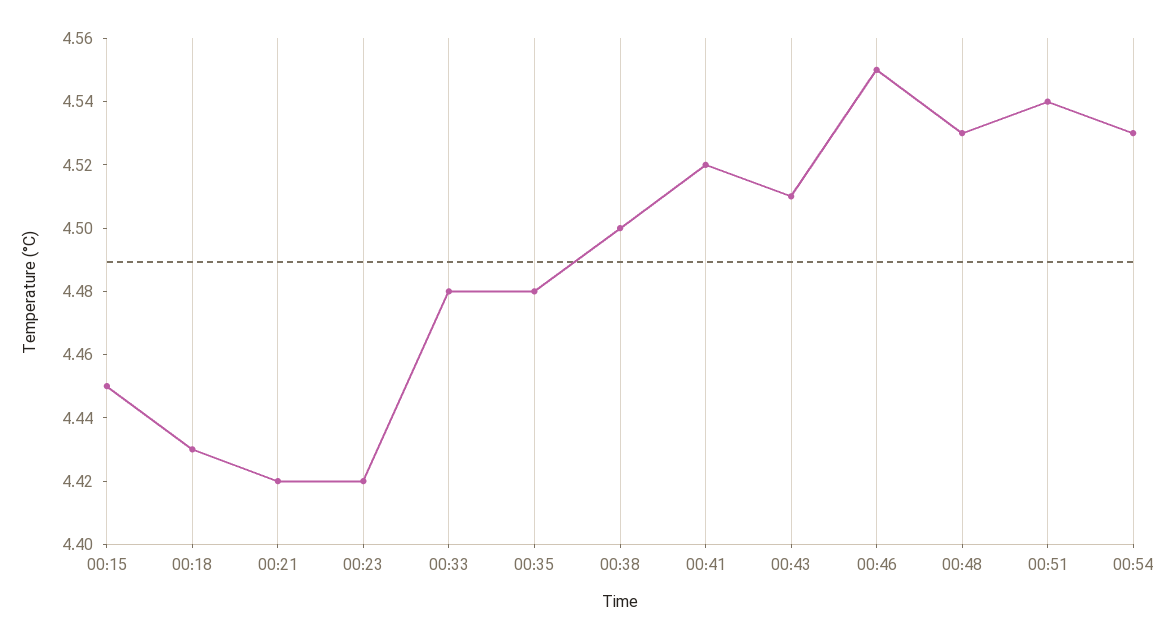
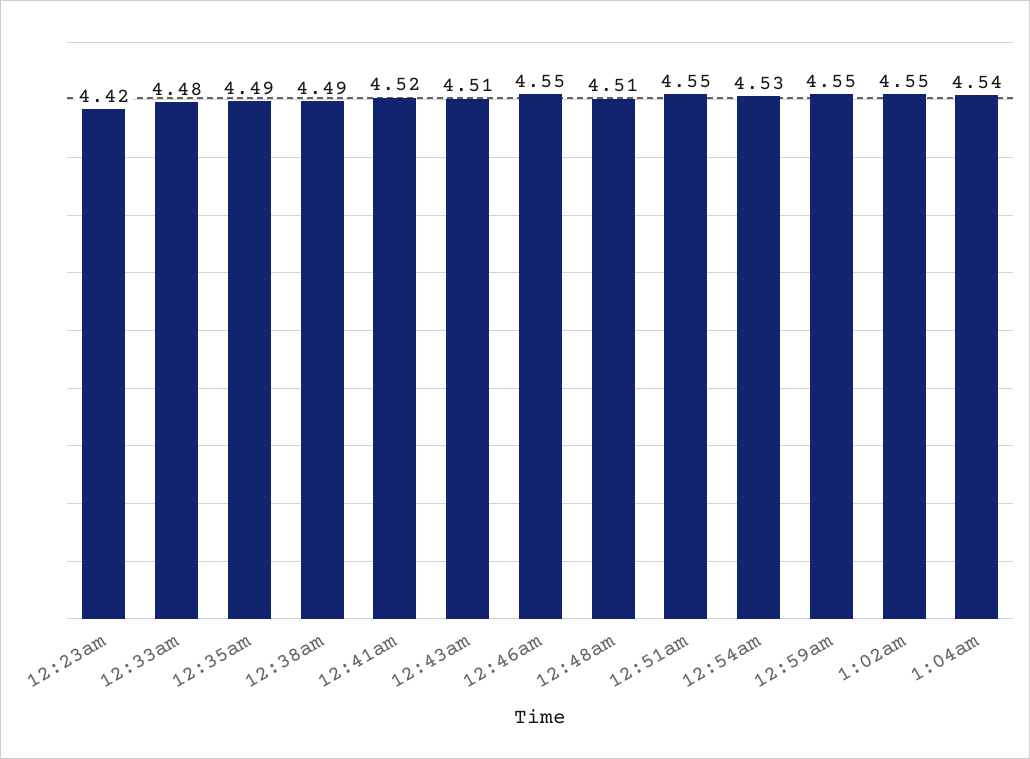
00:15: 4.45 -> none
00:18: 4.43 -> none
00:21: 4.42 -> none
00:35: 4.48 -> 4.49
00:38: 4.5 -> 4.49
00:48: 4.53 -> 4.51
00:51: 4.54 -> 4.55
12:59am: none -> 4.55
1:02am: none -> 4.55
1:04am: none -> 4.54

